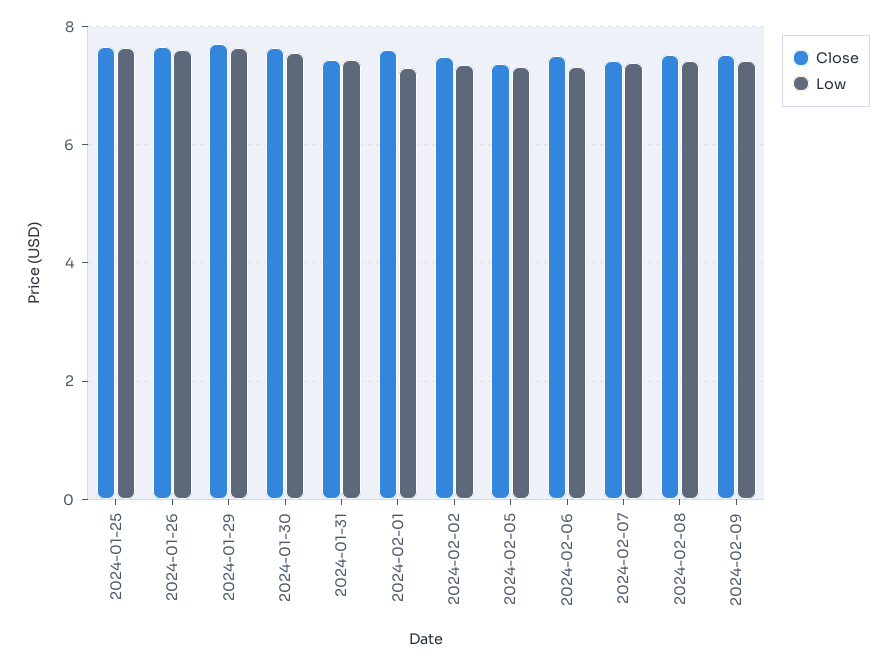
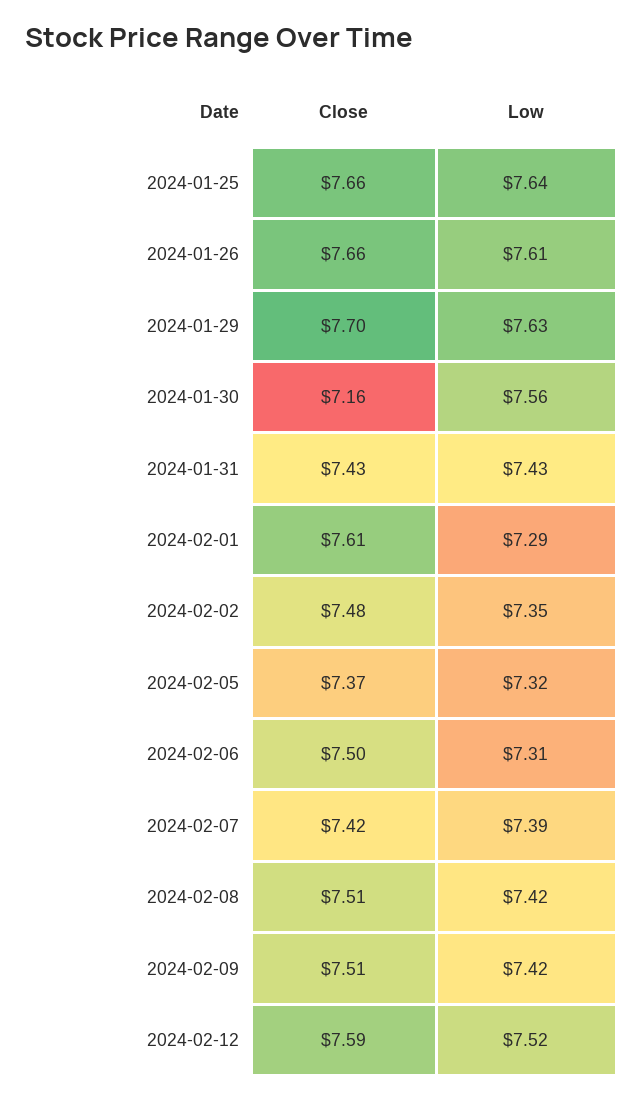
Close, 2024-01-30: 7.6 -> 7.16
Close, 2024-02-12: none -> 7.59
Low, 2024-02-12: none -> 7.52

